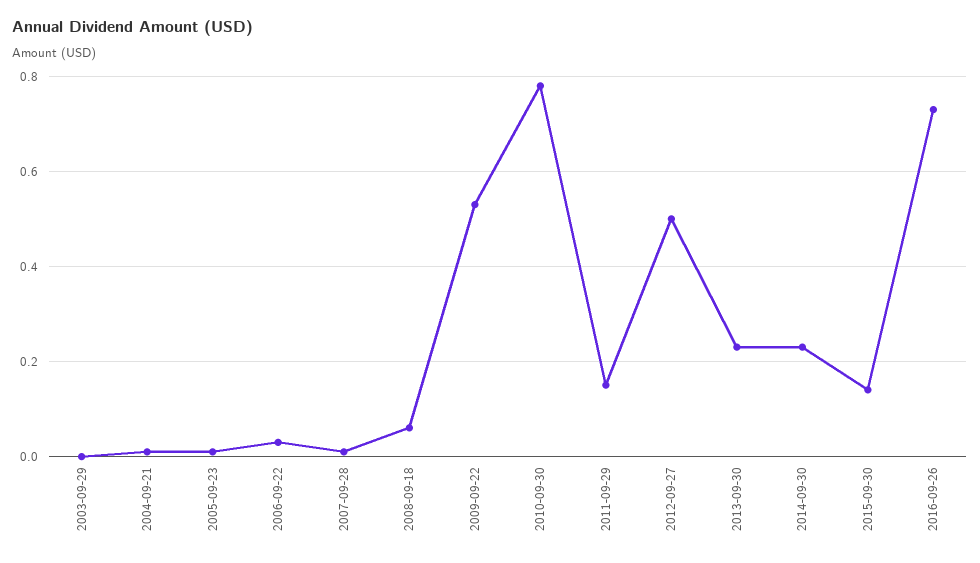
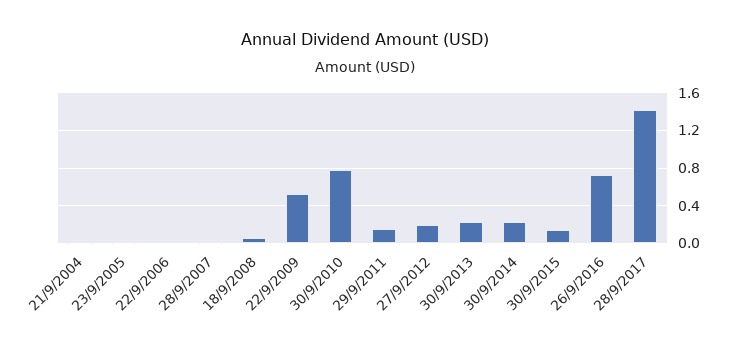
2003-09-29: 0 -> none
2012-09-27: 0.5 -> 0.2
28/9/2017: none -> 1.4

